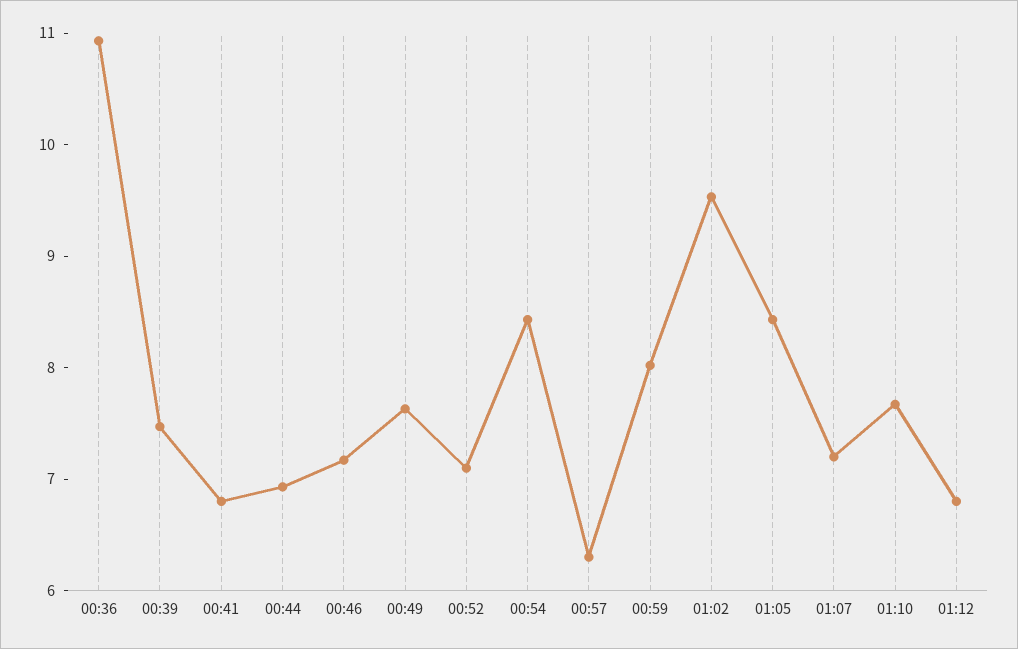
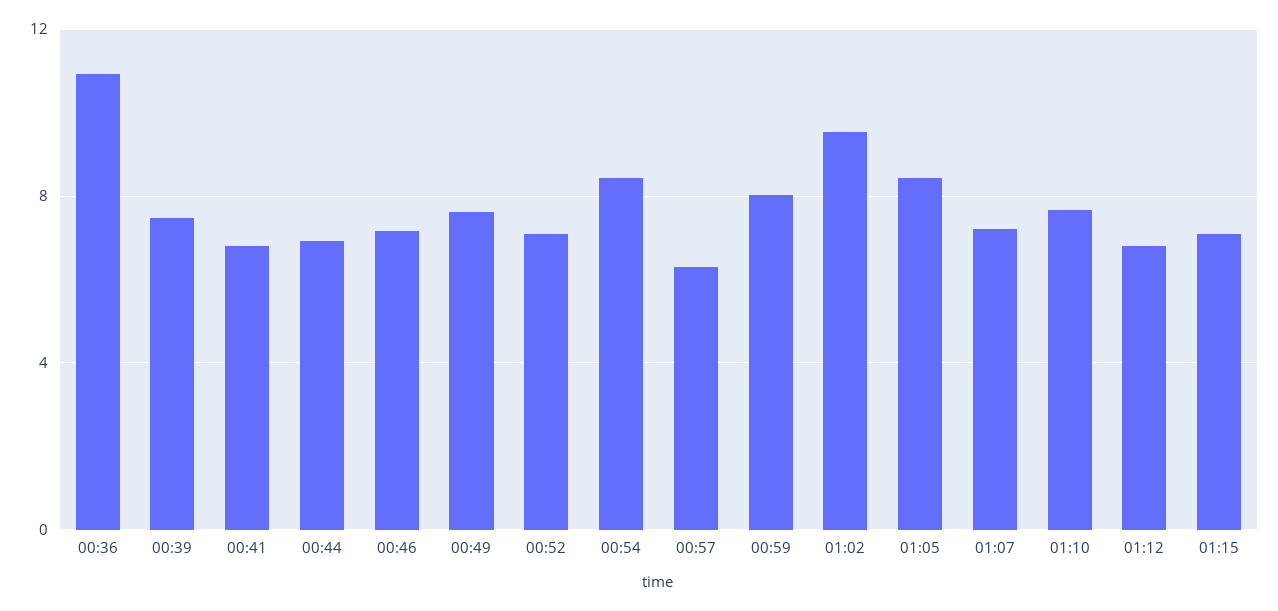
01:15: none -> 7

